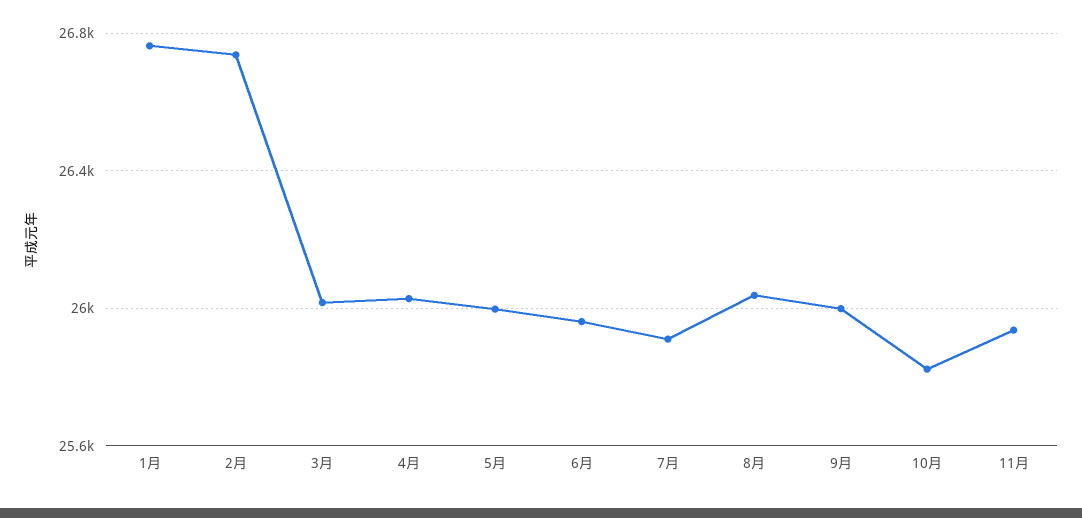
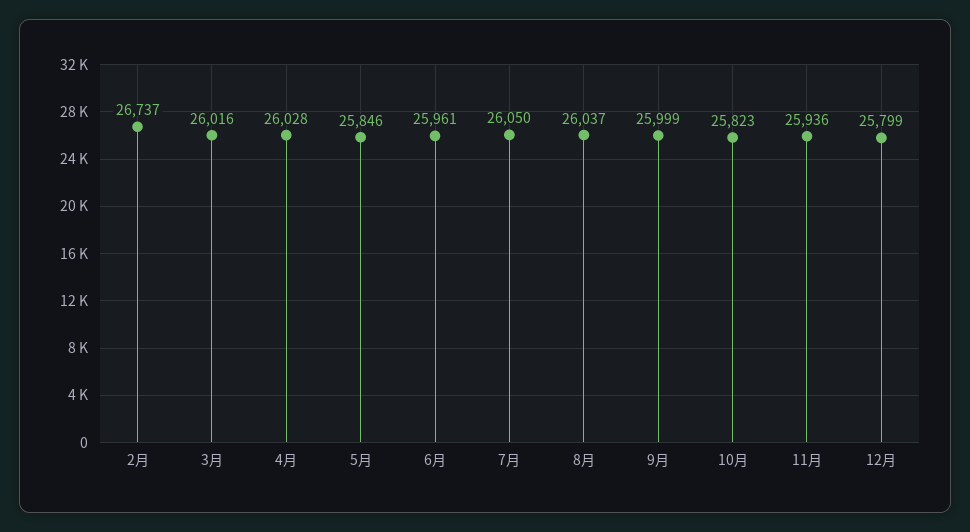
1月: 26750 -> none
5月: 26000 -> 25846
7月: 25900 -> 26050
12月: none -> 25799

